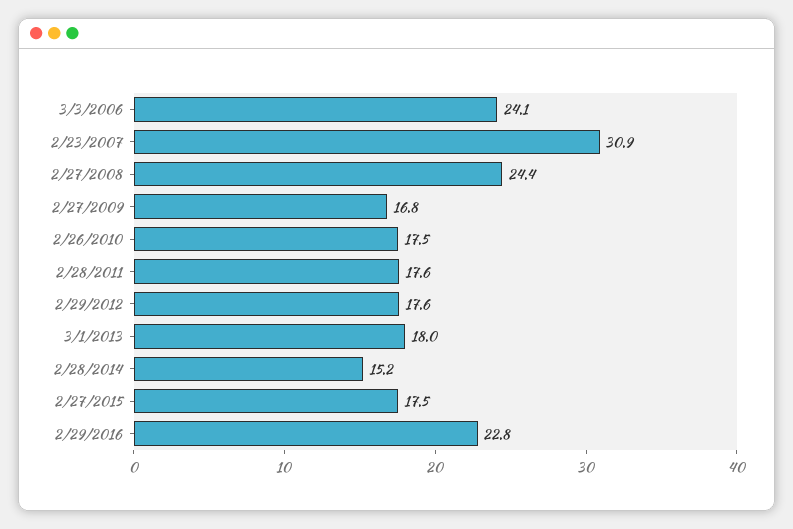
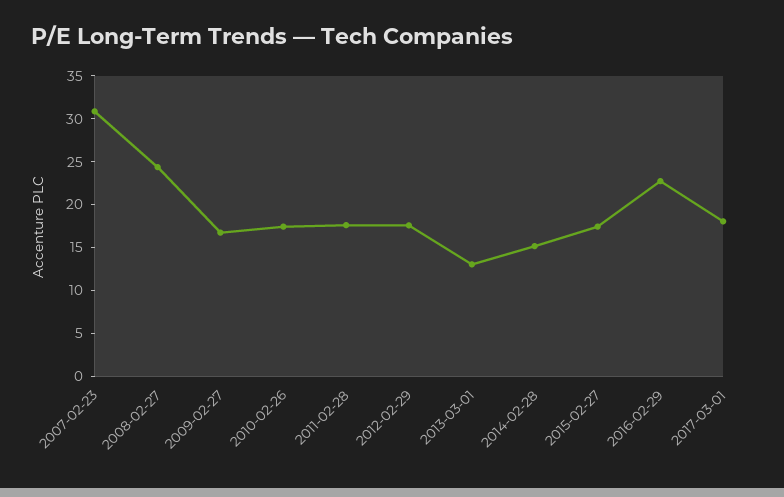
3/3/2006: 24.1 -> none
3/1/2013: 18 -> 13
2017-03-01: none -> 18

